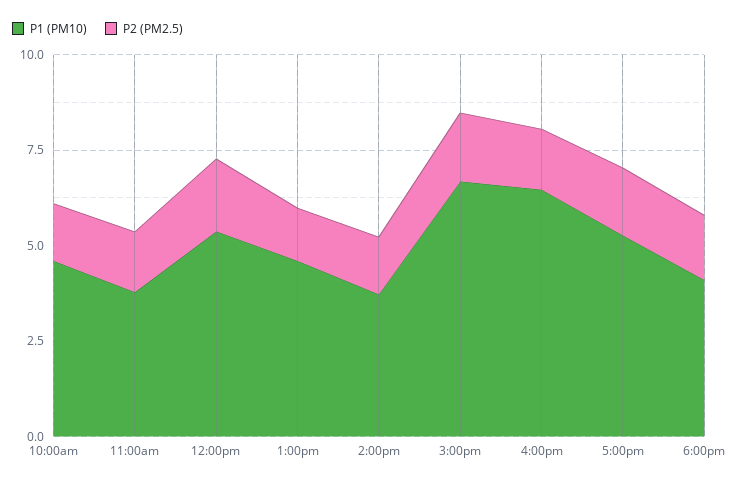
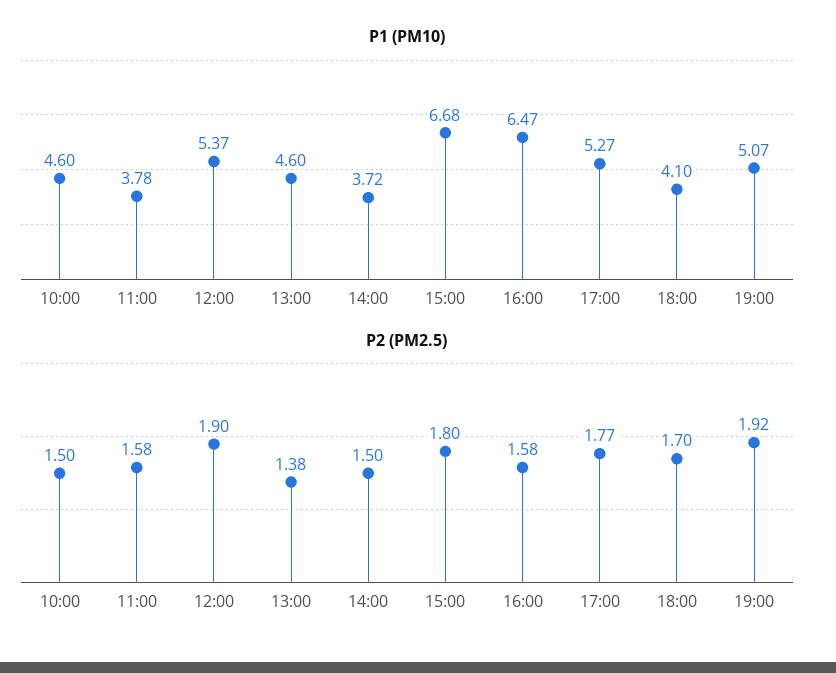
P1 (PM10), 19:00: none -> 5.07
P2 (PM2.5), 19:00: none -> 1.92

